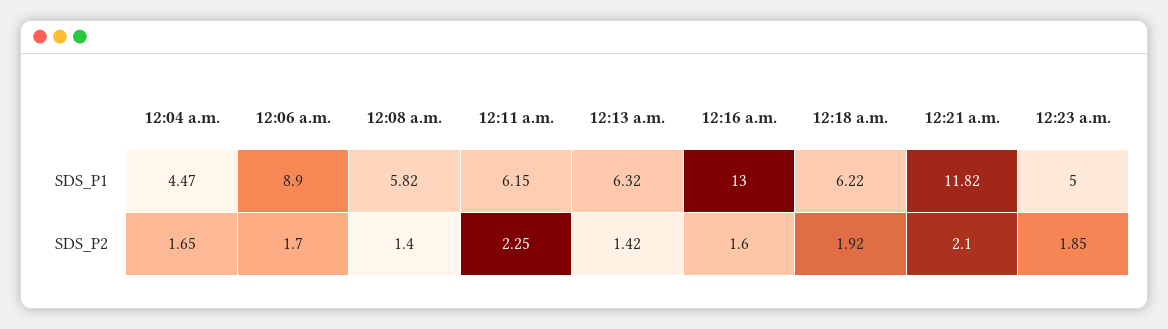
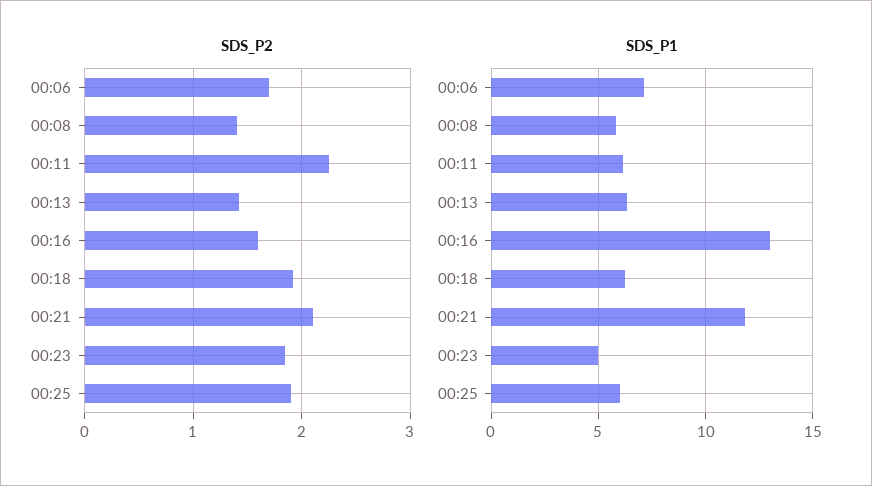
SDS_P1, 12:04 a.m.: 4.47 -> none
SDS_P1, 12:06 a.m.: 8.9 -> 7
SDS_P2, 12:04 a.m.: 1.65 -> none
SDS_P2, 00:25: none -> 1.9
SDS_P1, 00:25: none -> 6

